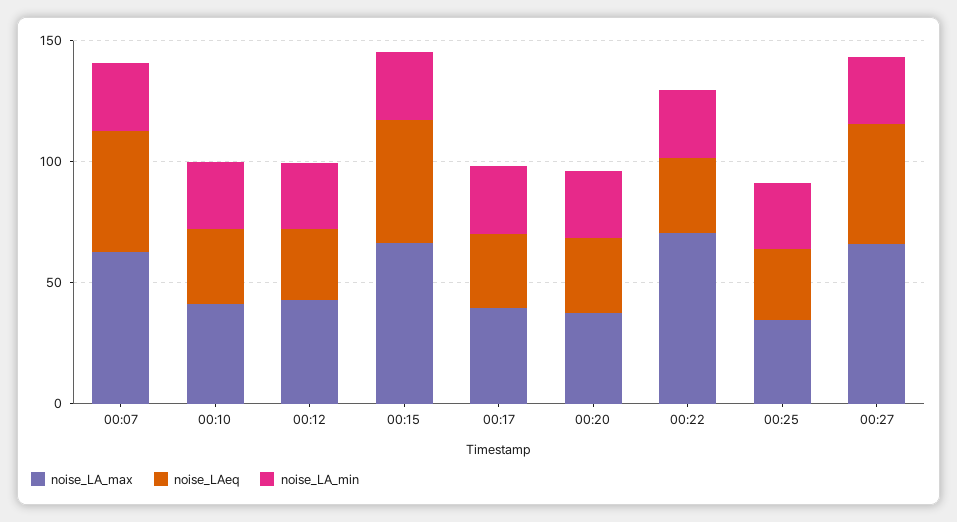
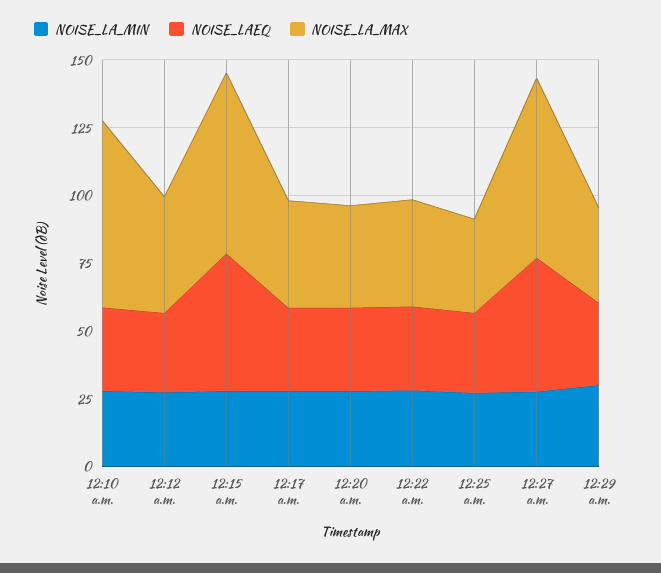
noise_LA_max, 00:07: 60 -> none
noise_LAeq, 00:07: 50 -> none
noise_LA_min, 00:07: 30 -> none
noise_LA_max, 00:10: 40 -> 70
noise_LA_max, 00:22: 70 -> 40
noise_LA_min, 12:29 a.m.: none -> 30
noise_LAeq, 12:29 a.m.: none -> 30
noise_LA_max, 12:29 a.m.: none -> 35

